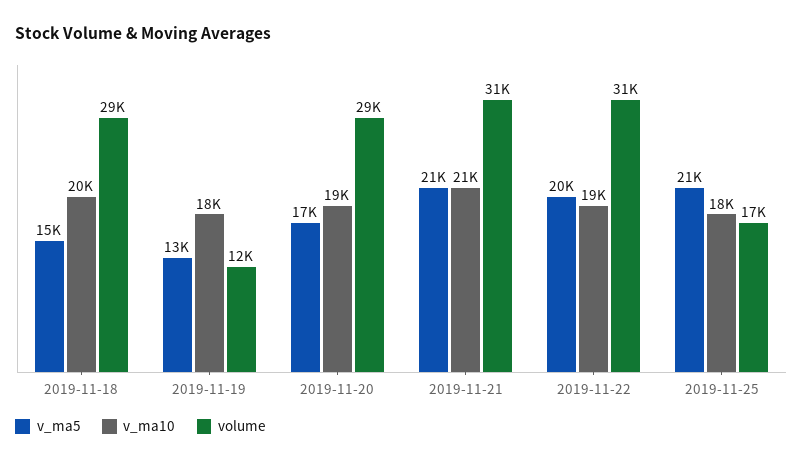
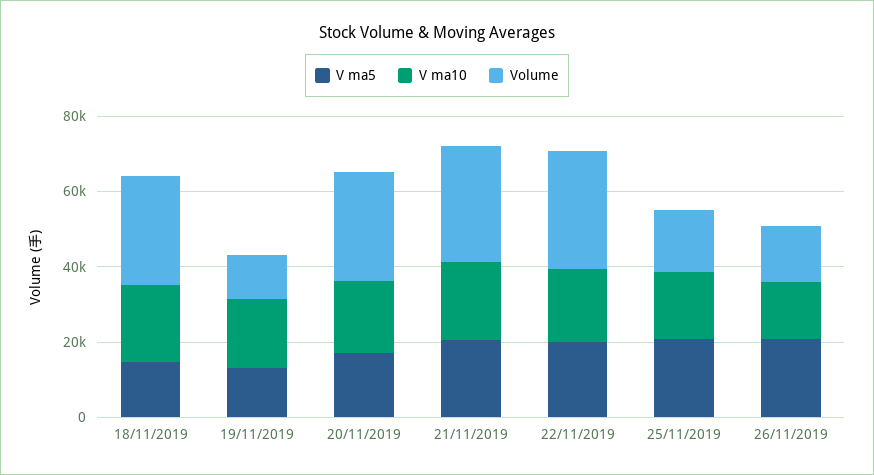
v_ma5, 26/11/2019: none -> 20000
v_ma10, 26/11/2019: none -> 15000
volume, 26/11/2019: none -> 15000

